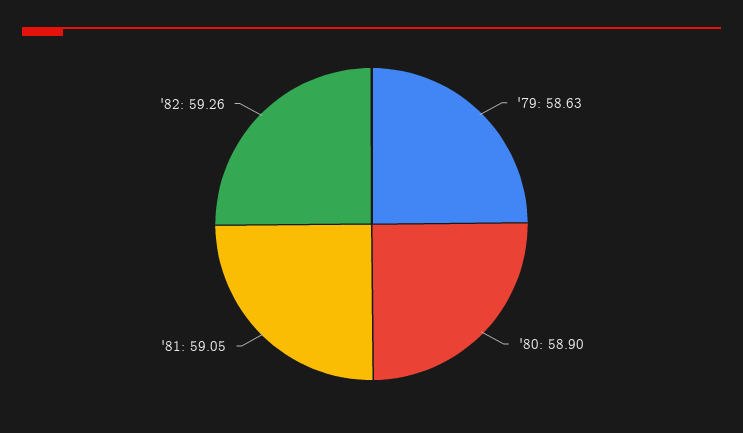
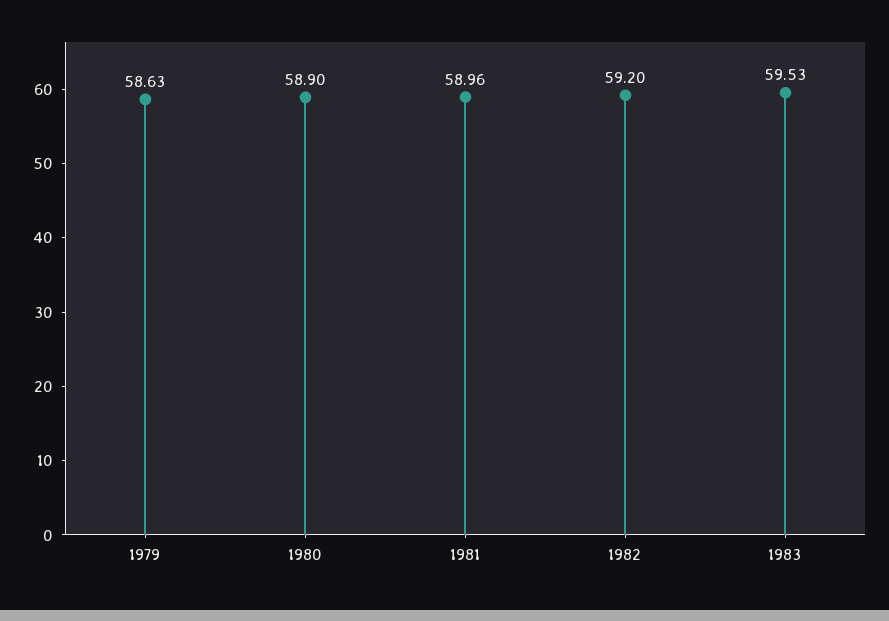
'81: 59.05 -> 58.96
'82: 59.26 -> 59.2
1983: none -> 59.53

